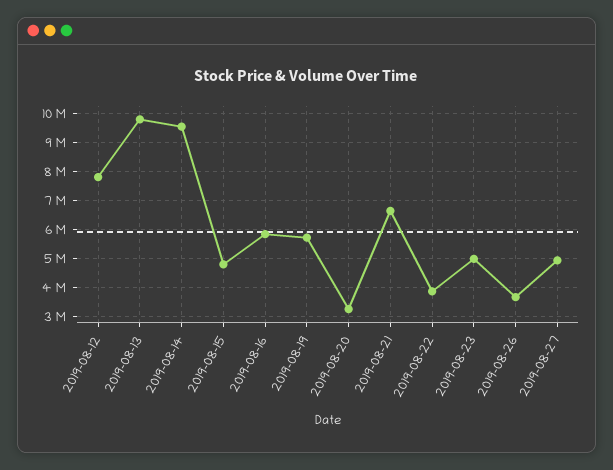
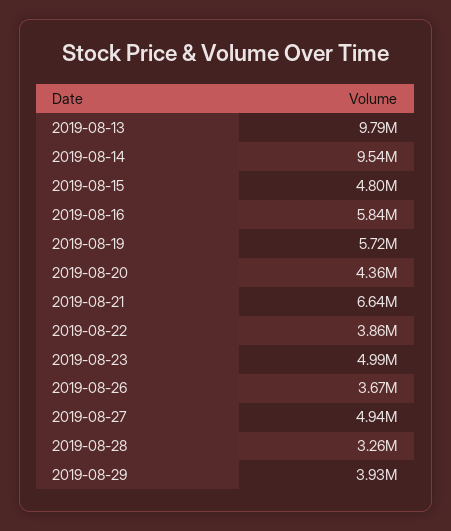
2019-08-12: 7750000 -> none
2019-08-20: 3250000 -> 4360000
2019-08-28: none -> 3260000
2019-08-29: none -> 3930000

